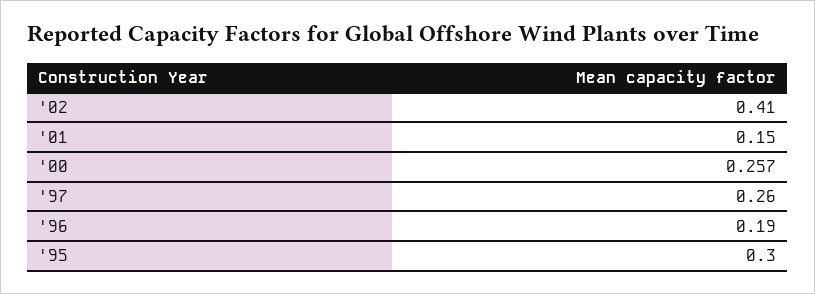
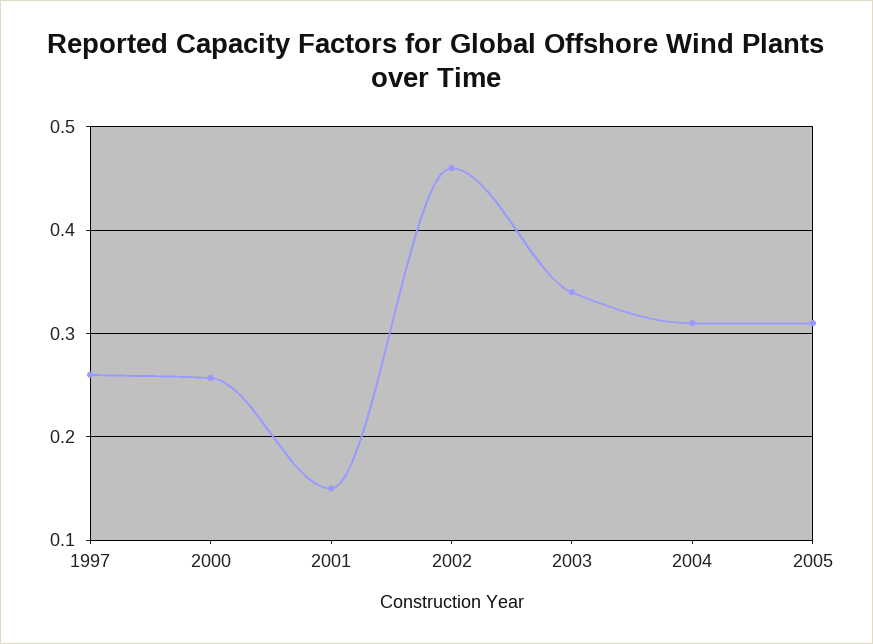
'02: 0.41 -> 0.46
'96: 0.19 -> none
'95: 0.3 -> none
2003: none -> 0.34
2004: none -> 0.31
2005: none -> 0.31

